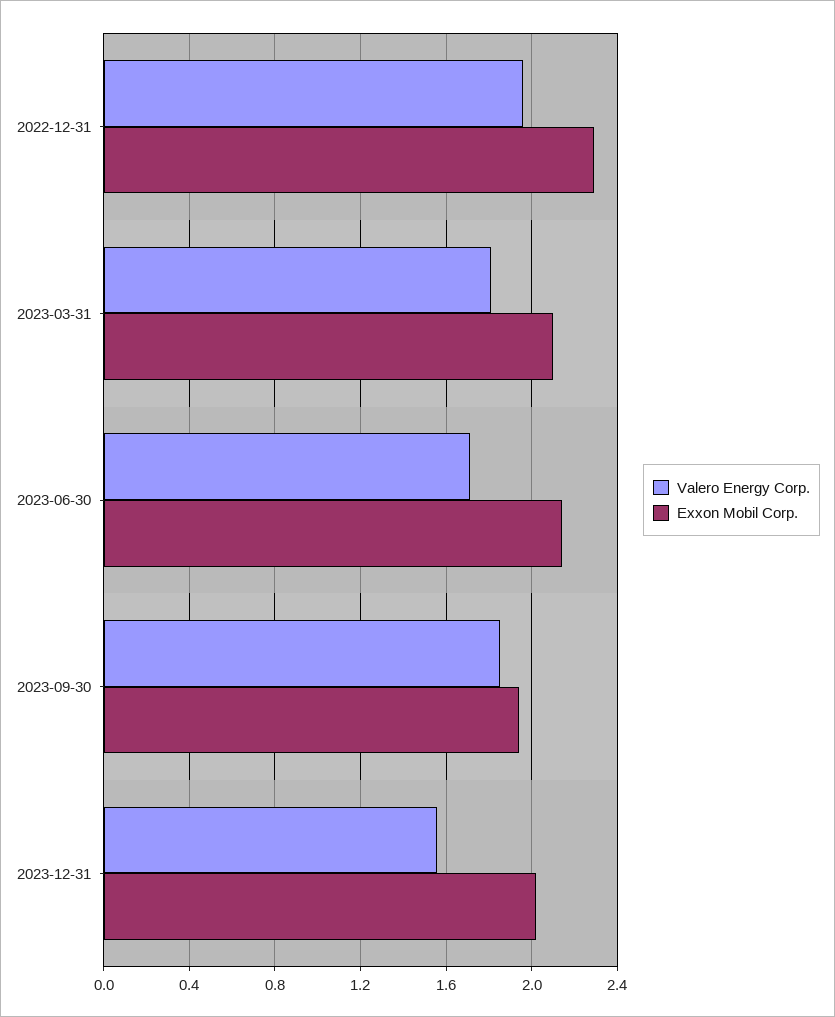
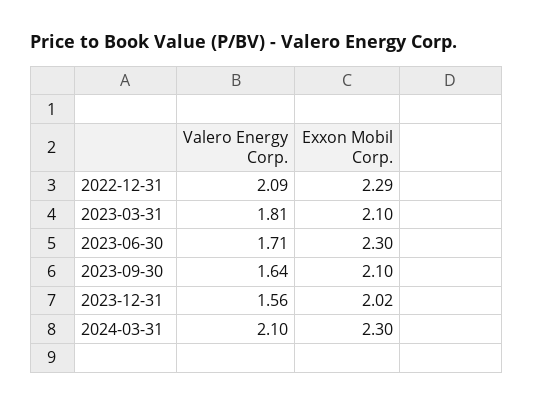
Valero Energy Corp., 2022-12-31: 1.95 -> 2.09
Exxon Mobil Corp., 2023-06-30: 2.15 -> 2.3
Valero Energy Corp., 2023-09-30: 1.85 -> 1.64
Exxon Mobil Corp., 2023-09-30: 1.95 -> 2.1
Valero Energy Corp., 2024-03-31: none -> 2.1
Exxon Mobil Corp., 2024-03-31: none -> 2.3

